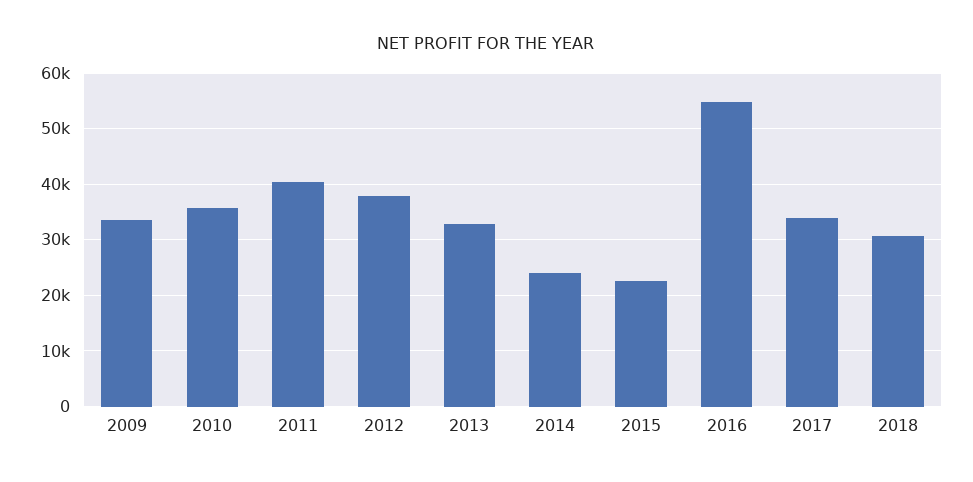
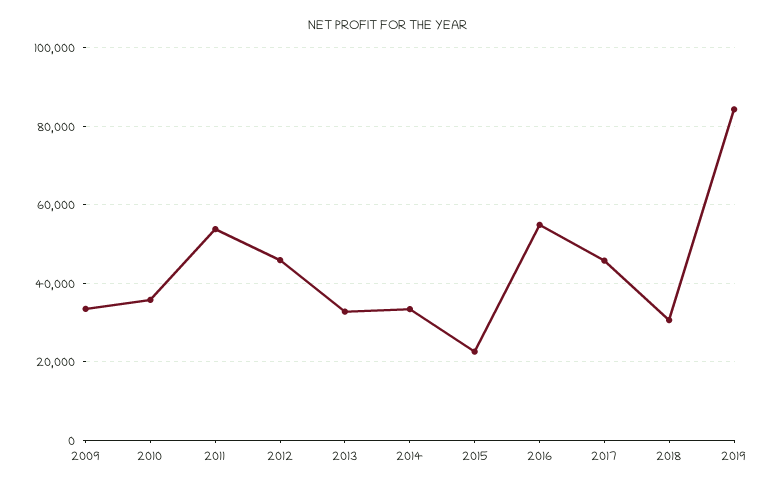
2011: 40000 -> 54000
2012: 38000 -> 46000
2014: 24000 -> 34000
2017: 34000 -> 46000
2019: none -> 84000

